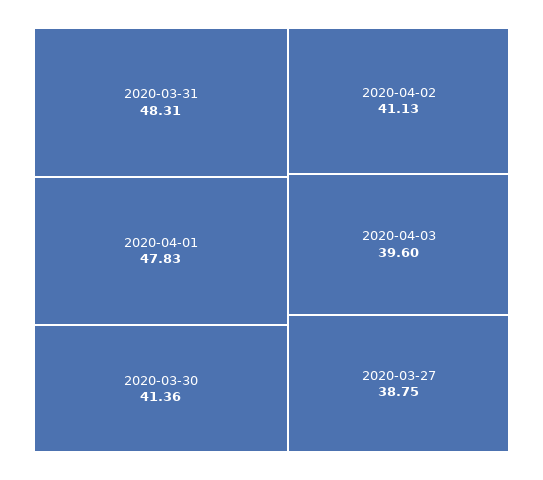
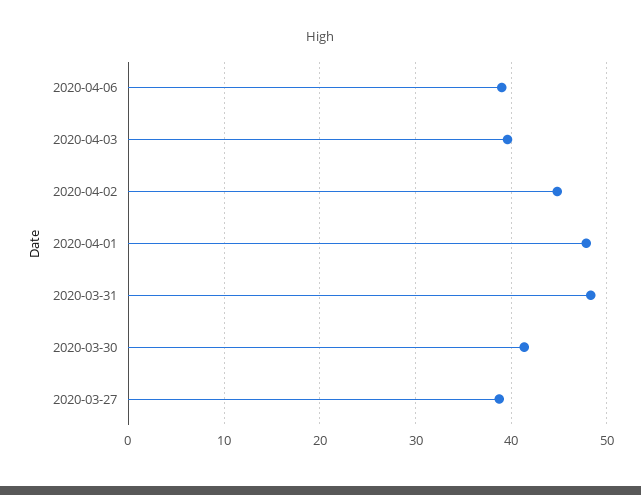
2020-04-02: 41.13 -> 45
2020-04-06: none -> 39

